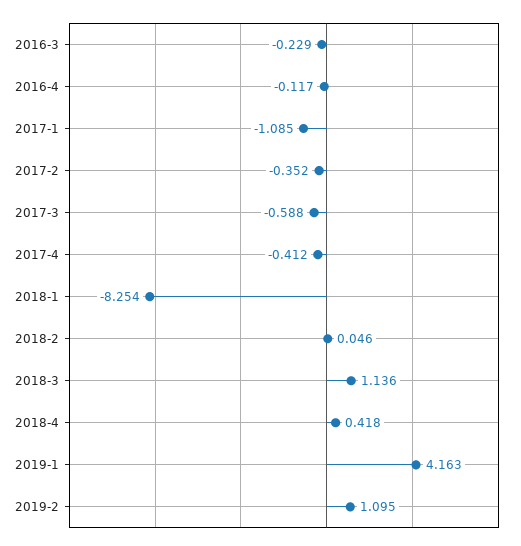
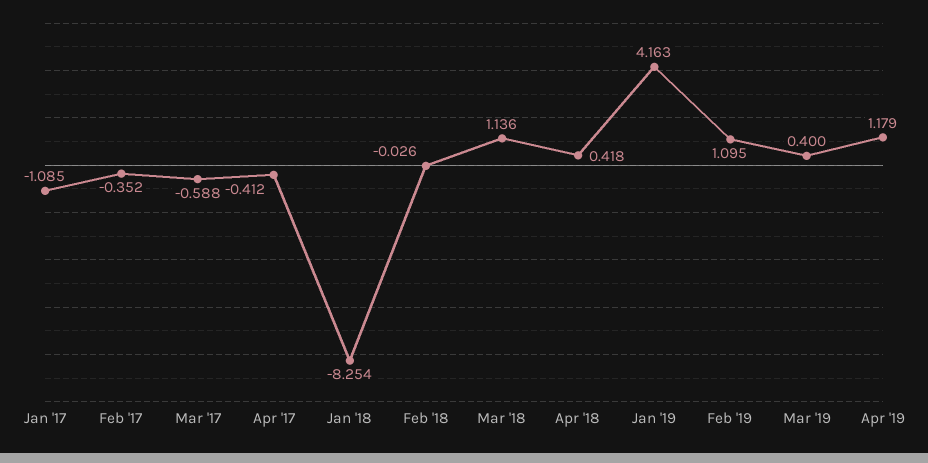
2016-3: -0.229 -> none
2016-4: -0.117 -> none
2018-2: 0.046 -> -0.026
Mar '19: none -> 0.4
Apr '19: none -> 1.179

